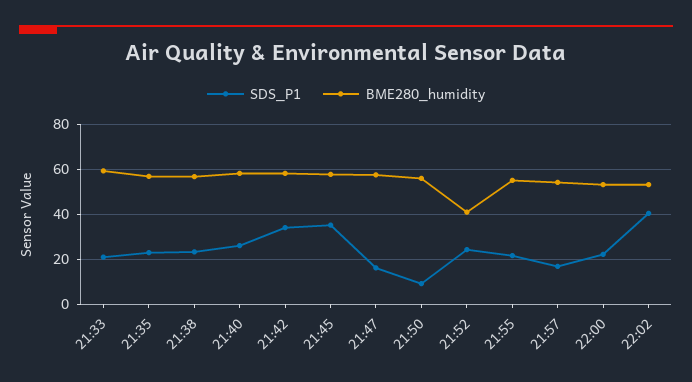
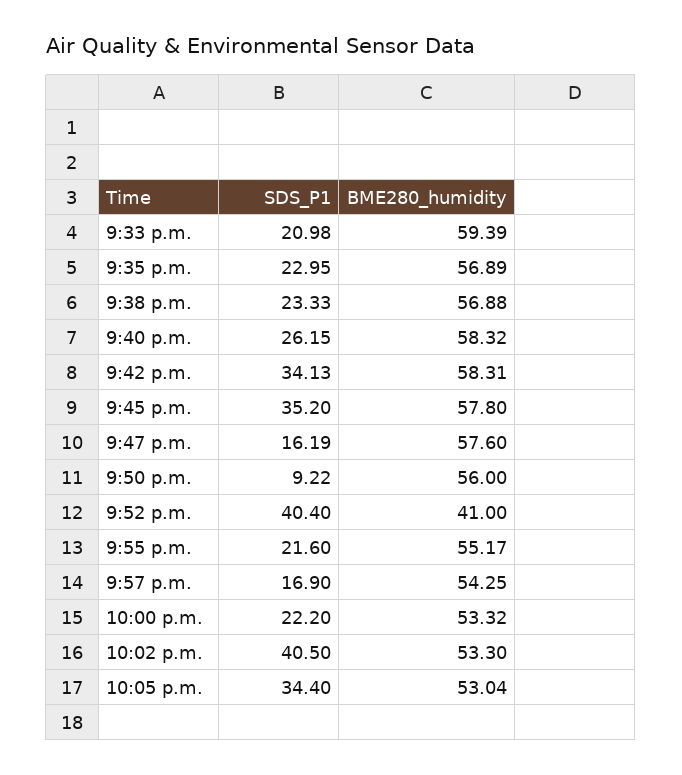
SDS_P1, 21:52: 25 -> 40.4
SDS_P1, 10:05 p.m.: none -> 34.4
BME280_humidity, 10:05 p.m.: none -> 53.04

